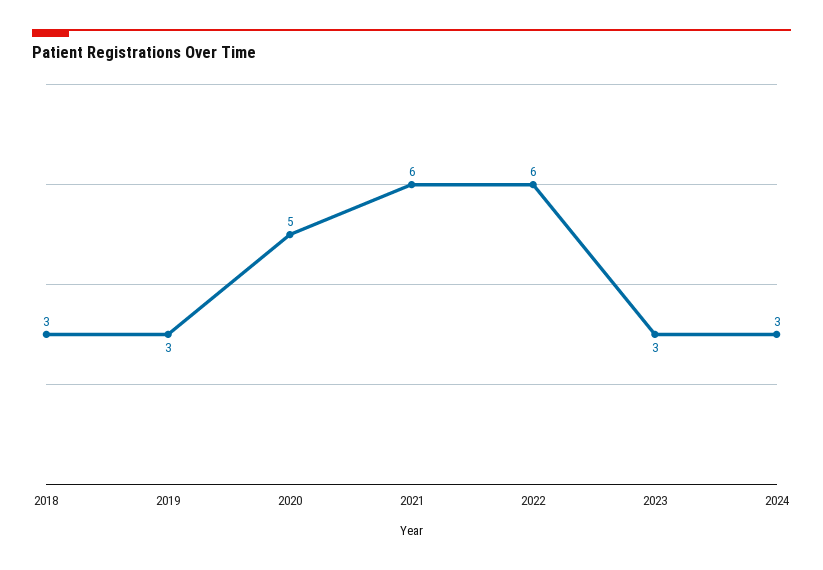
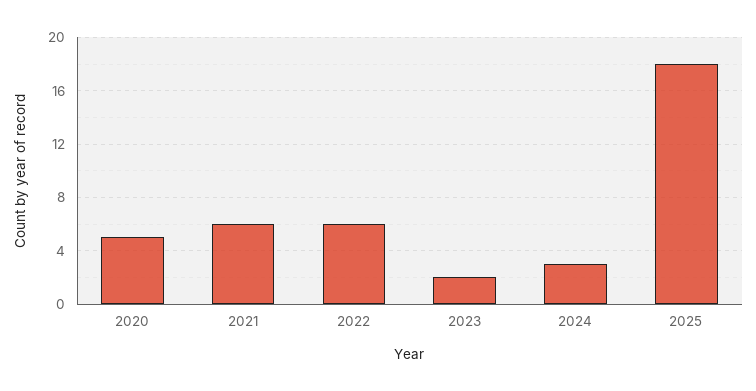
2018: 3 -> none
2019: 3 -> none
2023: 3 -> 2
2025: none -> 18

